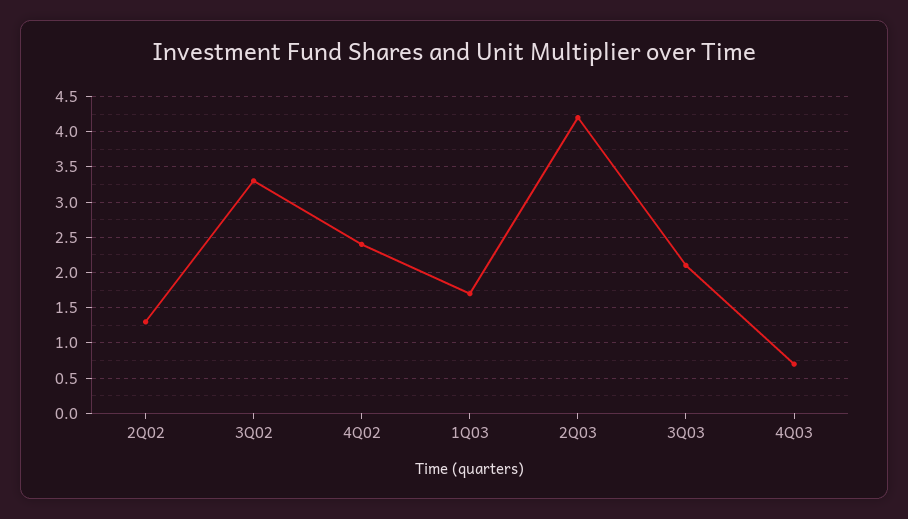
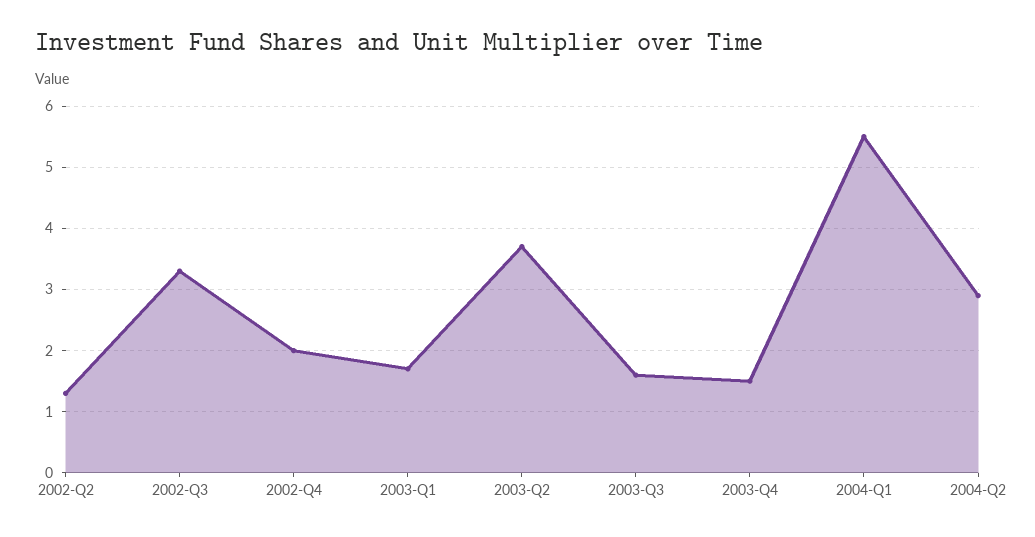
4Q02: 2.4 -> 2
2Q03: 4.2 -> 3.7
3Q03: 2.1 -> 1.6
4Q03: 0.7 -> 1.5
2004-Q1: none -> 5.5
2004-Q2: none -> 2.9

